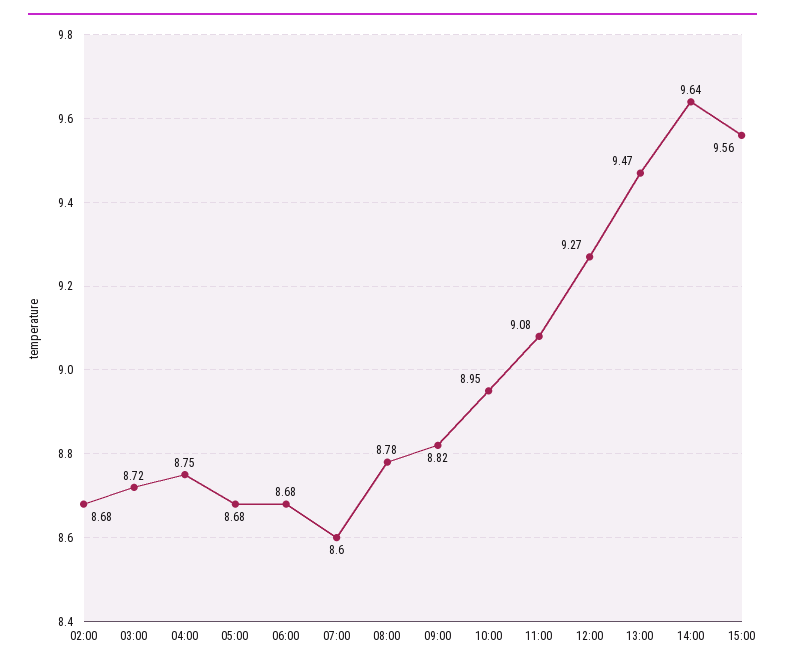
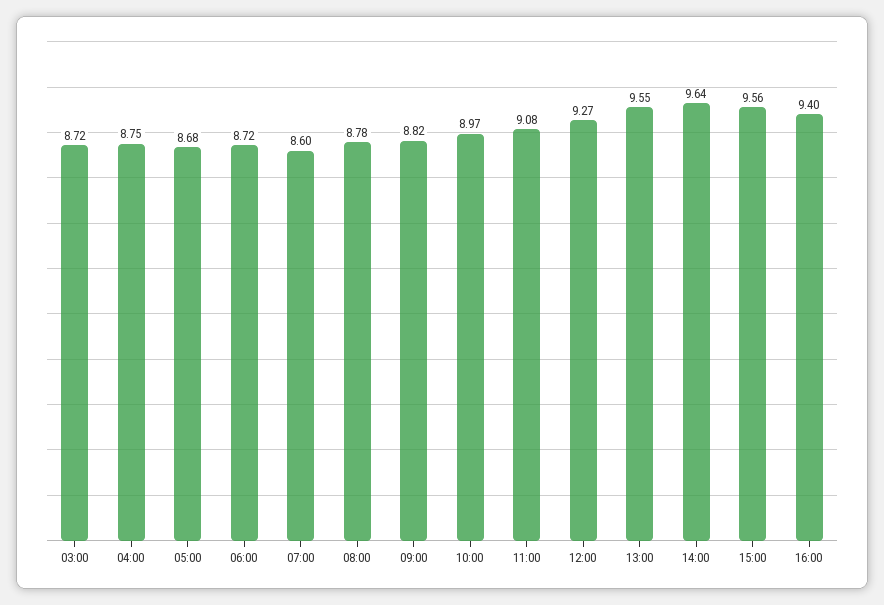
02:00: 8.68 -> none
06:00: 8.68 -> 8.72
10:00: 8.95 -> 8.97
13:00: 9.47 -> 9.55
16:00: none -> 9.4

